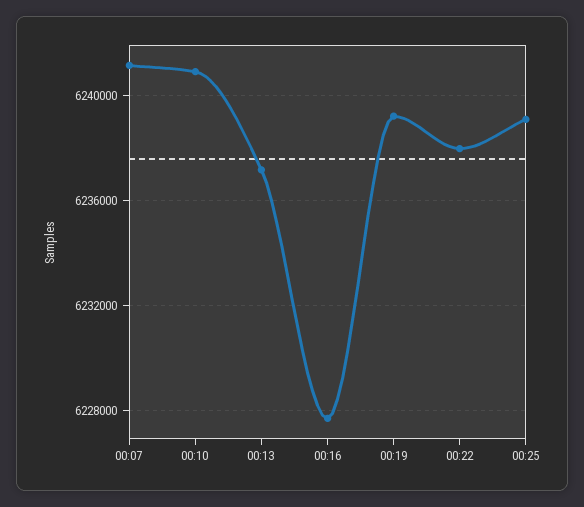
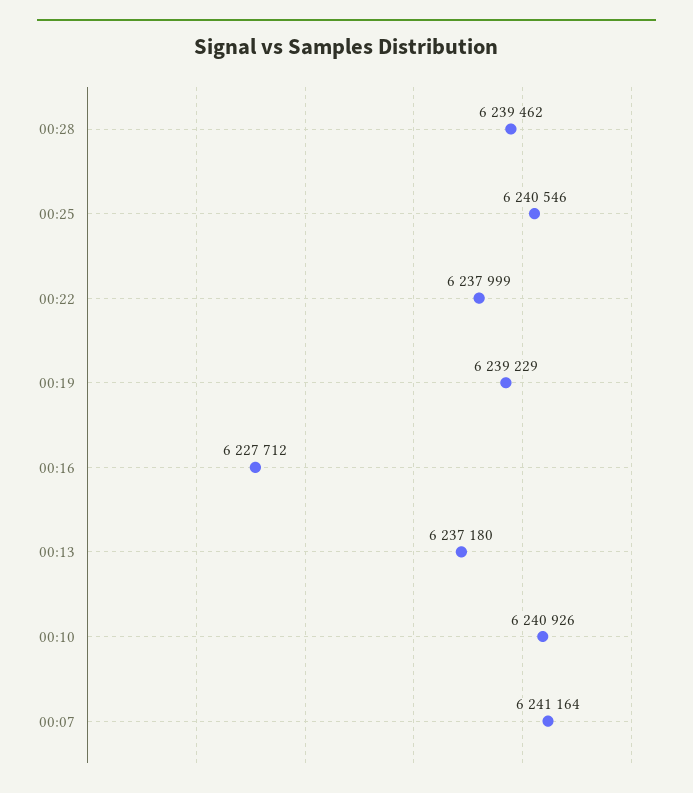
00:25: 6239000 -> 6240546
00:28: none -> 6239462

